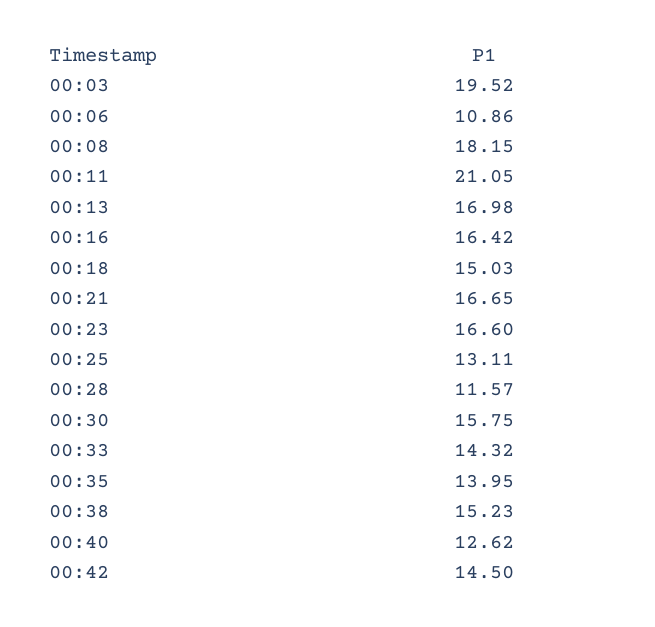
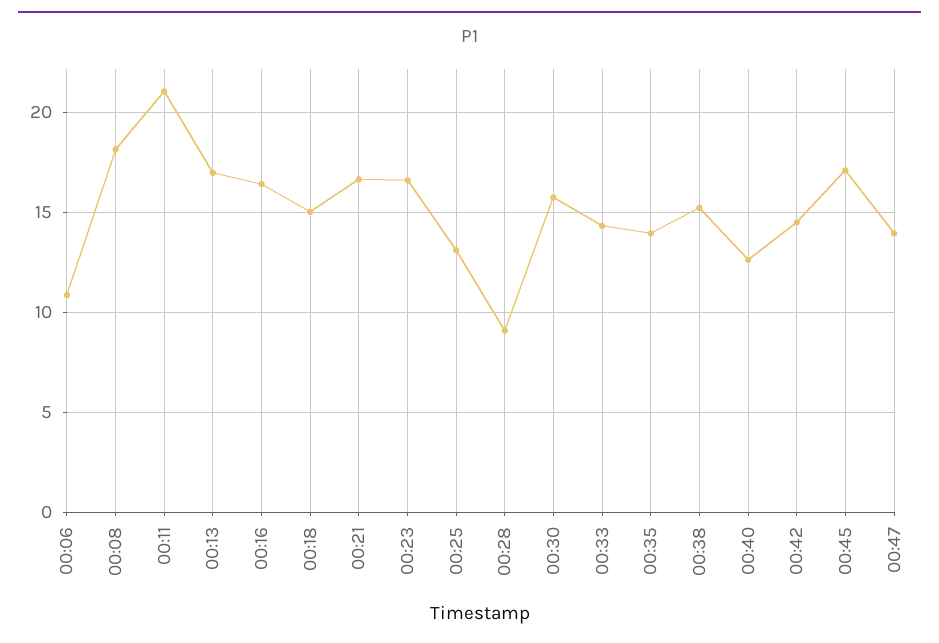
00:03: 19.52 -> none
00:28: 11.57 -> 9
00:45: none -> 17
00:47: none -> 14

